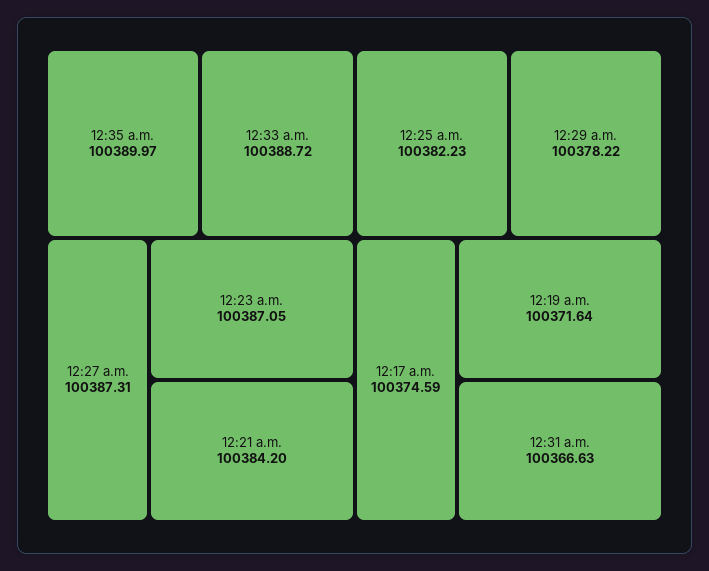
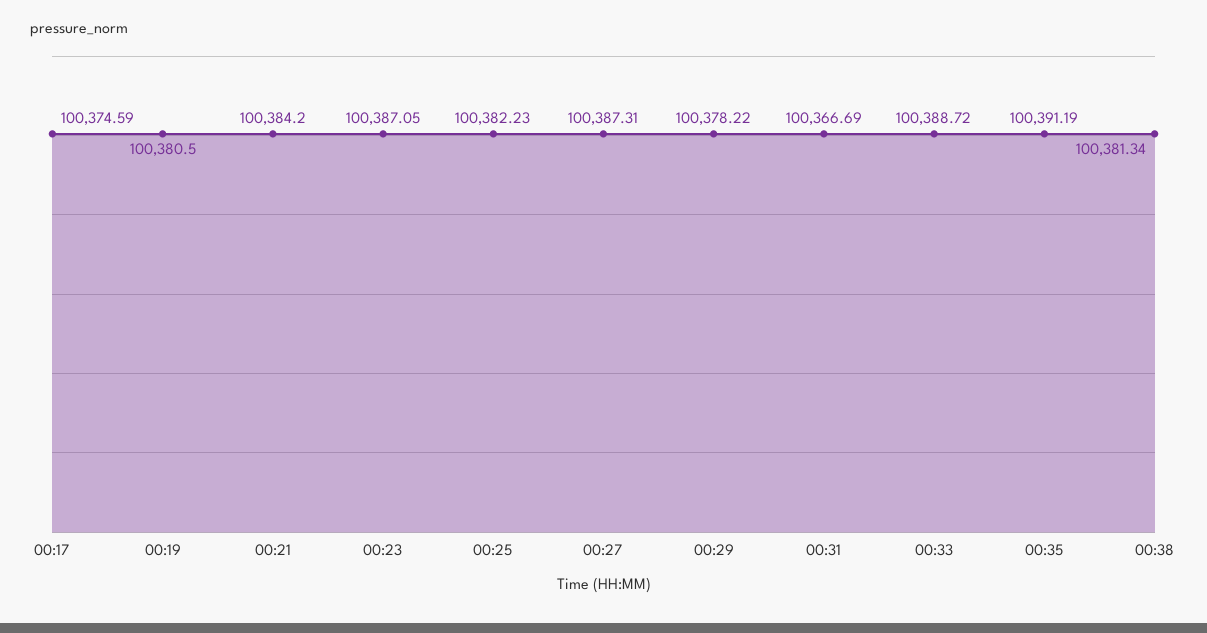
12:35 a.m.: 100389.97 -> 100391.19
12:19 a.m.: 100371.64 -> 100380.5
12:31 a.m.: 100366.63 -> 100366.69
00:38: none -> 100381.34

